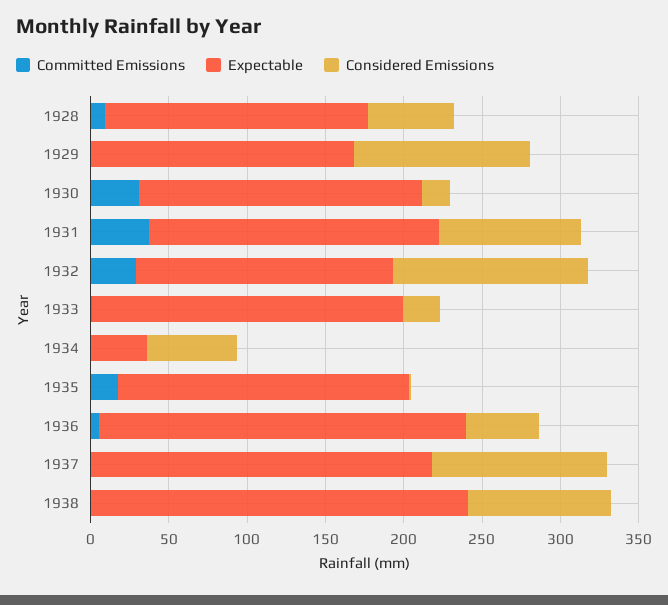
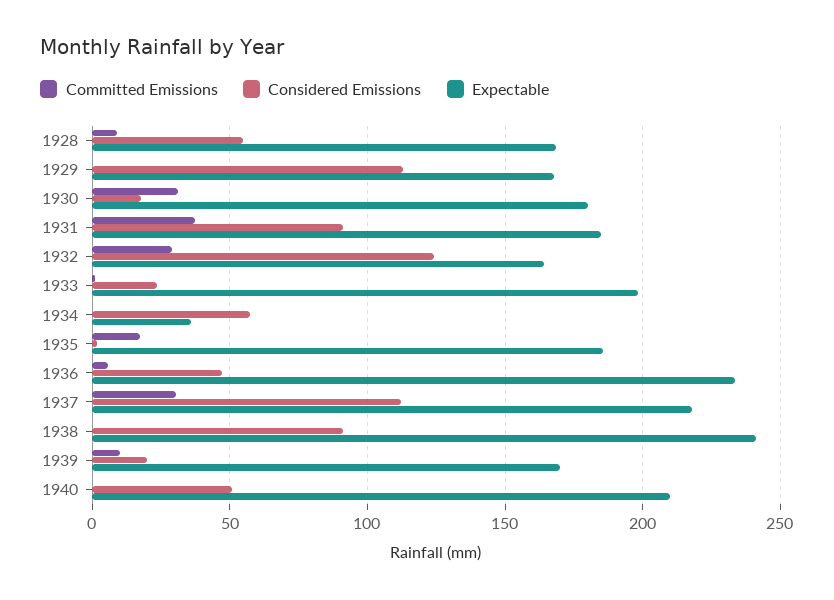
Committed Emissions, 1937: 0 -> 30
Committed Emissions, 1939: none -> 10
Considered Emissions, 1939: none -> 20
Expectable, 1939: none -> 170
Committed Emissions, 1940: none -> 0
Considered Emissions, 1940: none -> 50
Expectable, 1940: none -> 210

